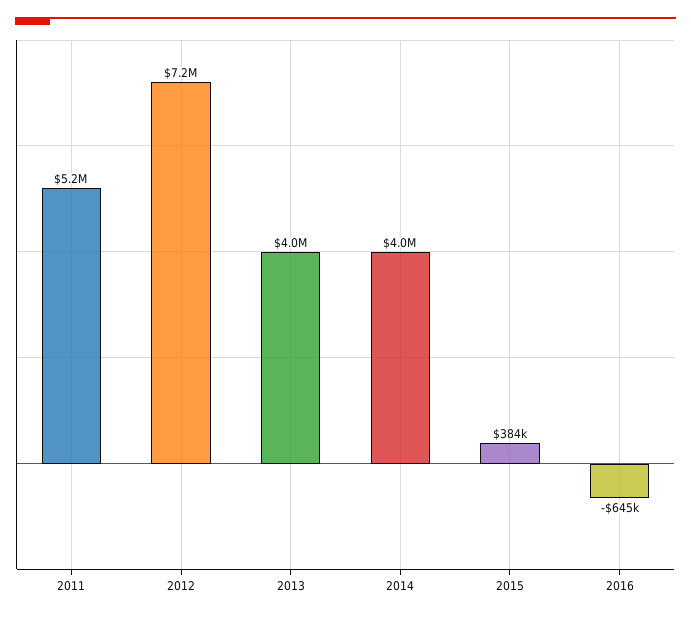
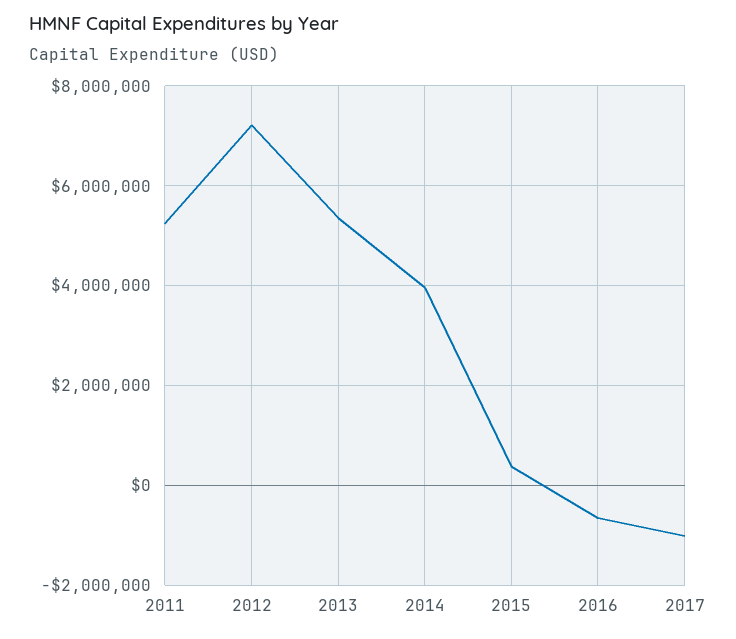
2013: 4000000 -> 5400000
2017: none -> -1000000

